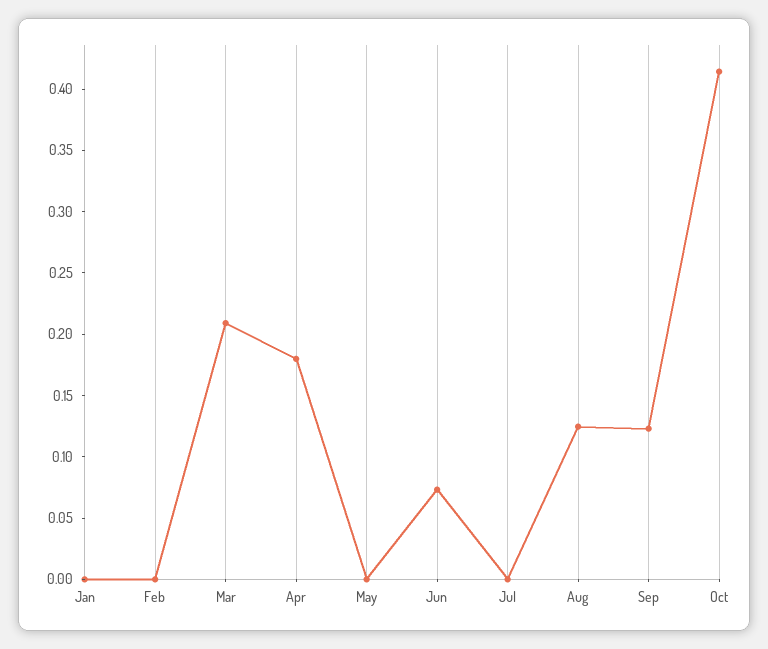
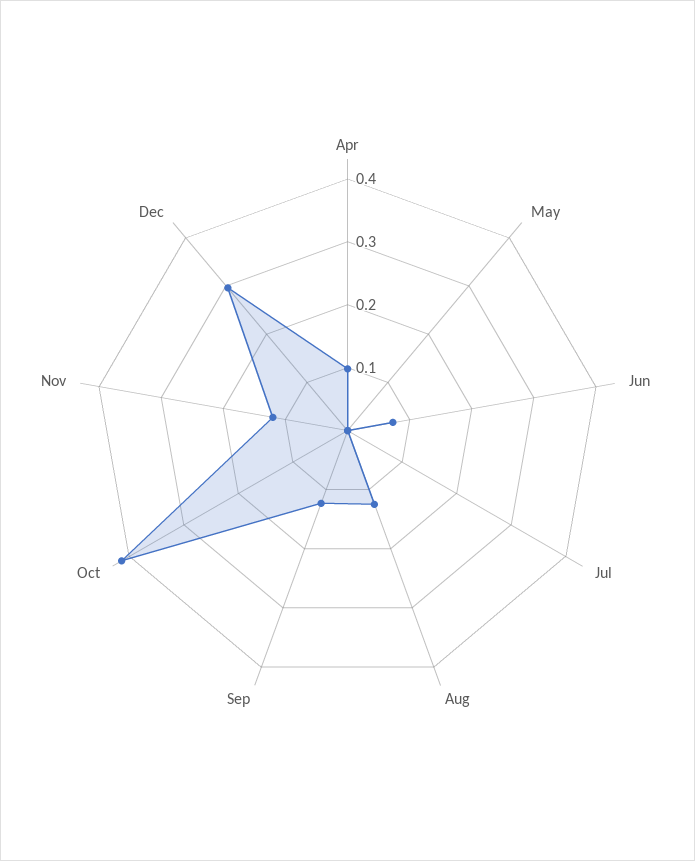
Jan: 0 -> none
Feb: 0 -> none
Mar: 0.21 -> none
Apr: 0.18 -> 0.1
Nov: none -> 0.12
Dec: none -> 0.3

